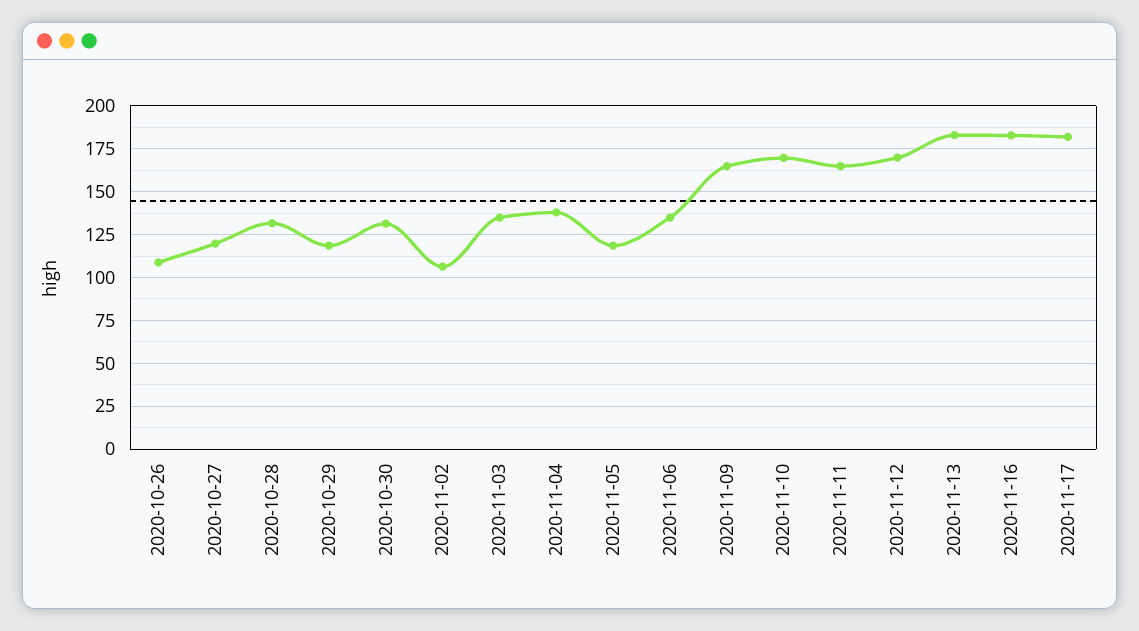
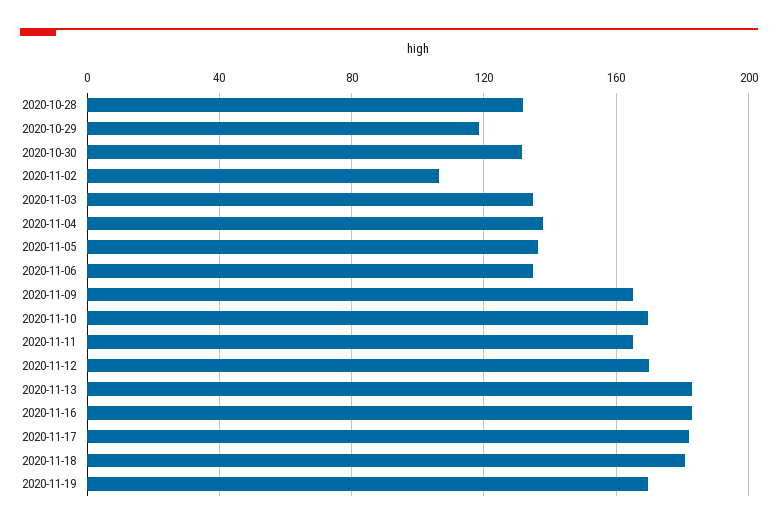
2020-10-26: 110 -> none
2020-10-27: 120 -> none
2020-11-05: 120 -> 135
2020-11-18: none -> 180
2020-11-19: none -> 170

